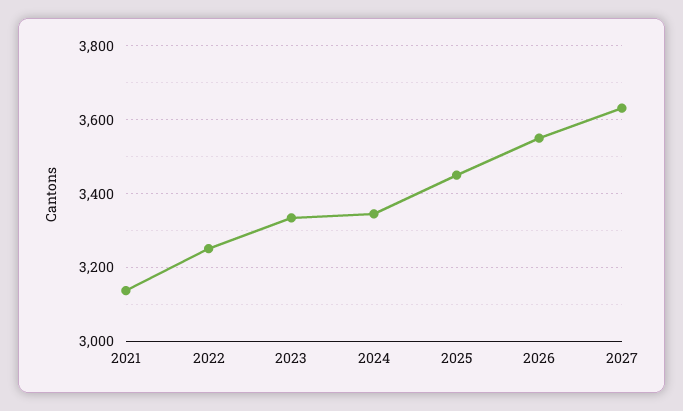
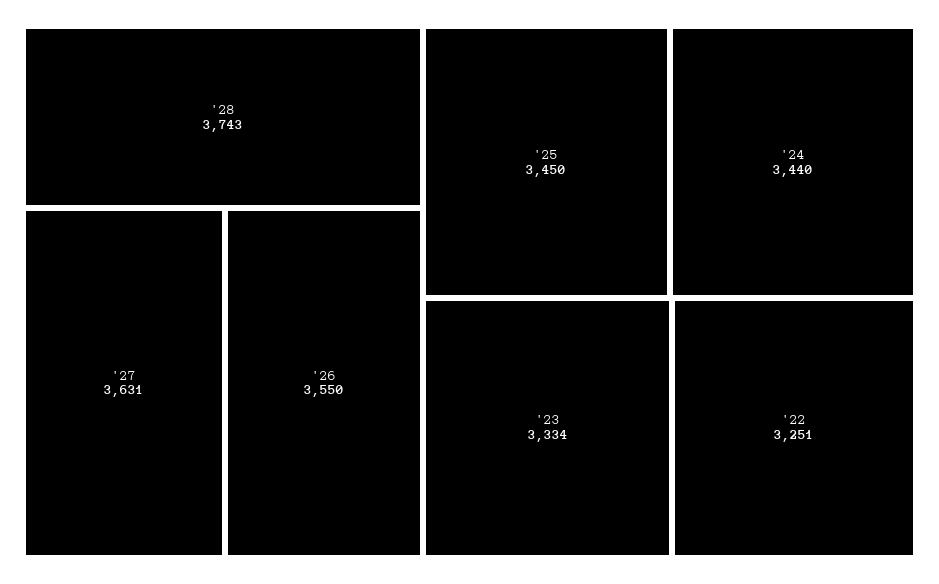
2021: 3140 -> none
2024: 3340 -> 3440
'28: none -> 3743

